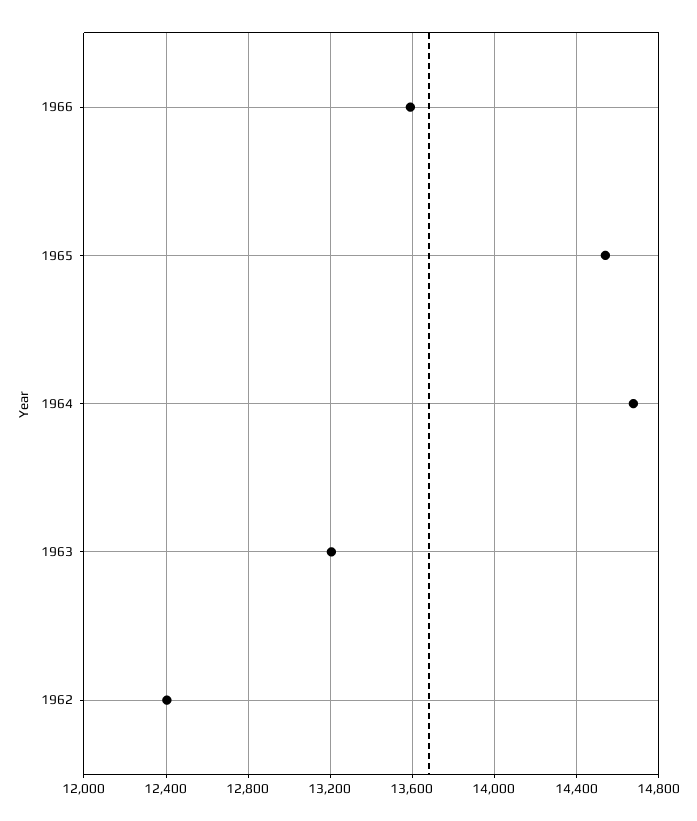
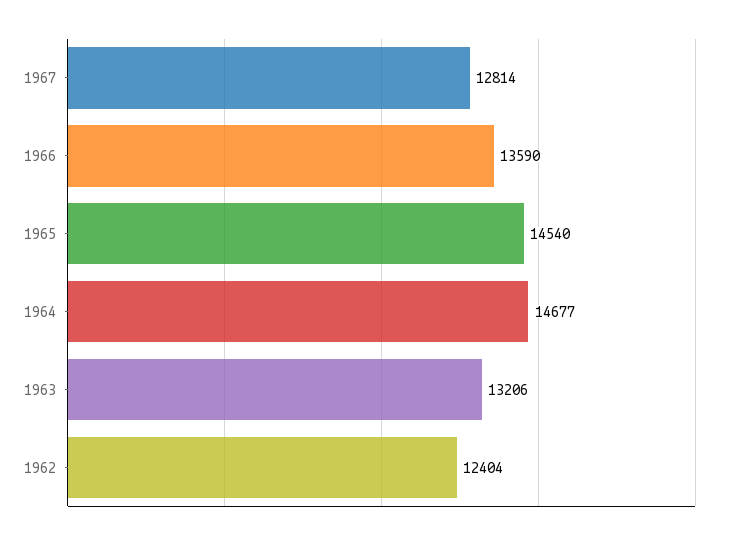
1967: none -> 12814

